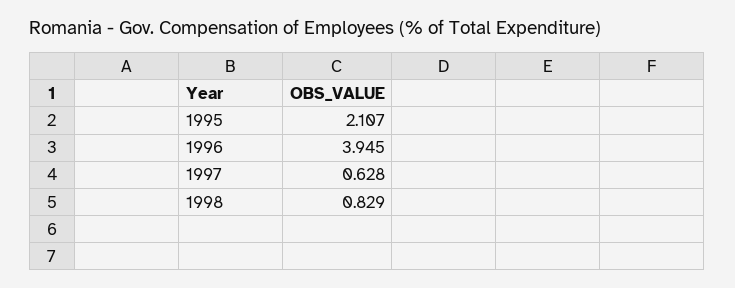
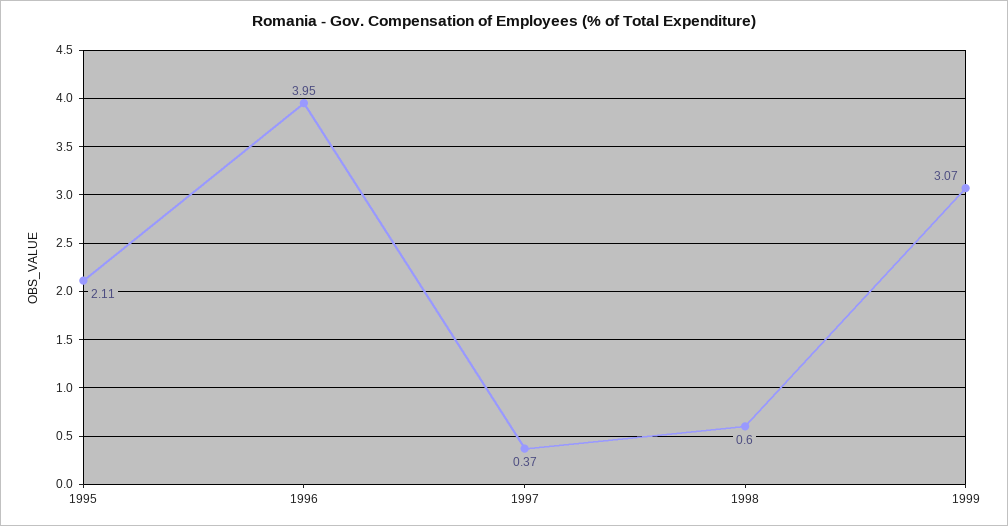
1997: 0.628 -> 0.37
1998: 0.829 -> 0.6
1999: none -> 3.07

